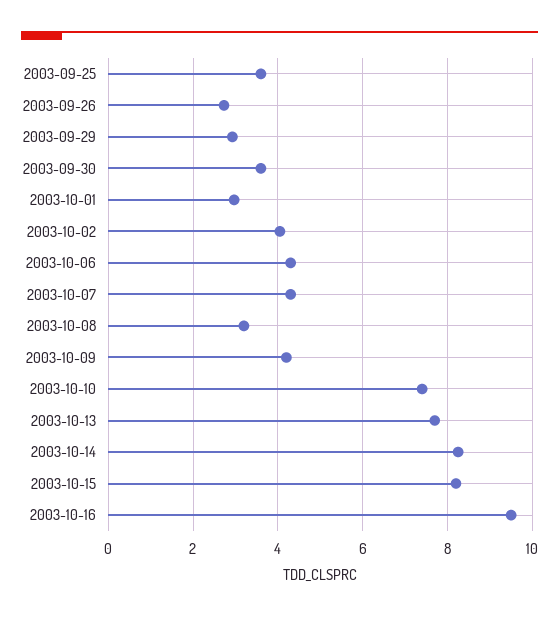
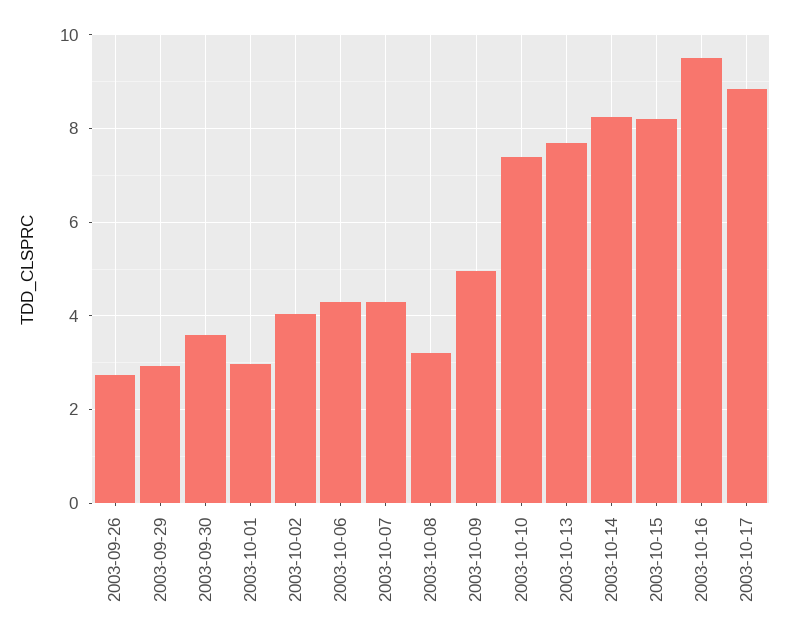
2003-09-25: 3.6 -> none
2003-10-09: 4.2 -> 5
2003-10-17: none -> 8.8

